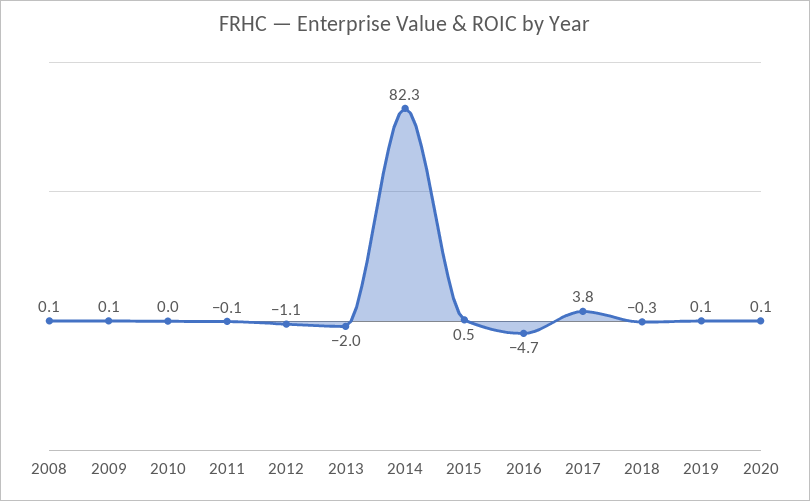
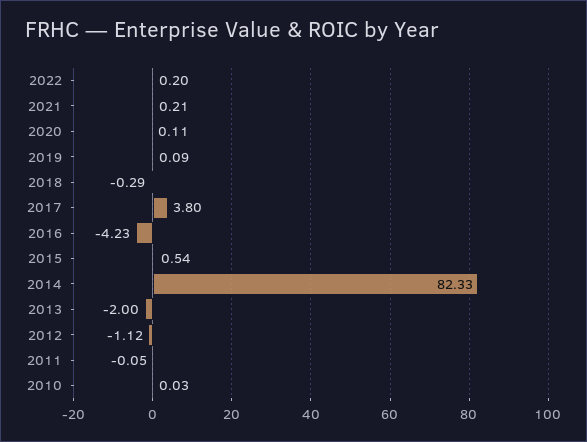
2008: 0.1 -> none
2009: 0.1 -> none
2016: -4.7 -> -4.23
2022: none -> 0.2
2021: none -> 0.21

